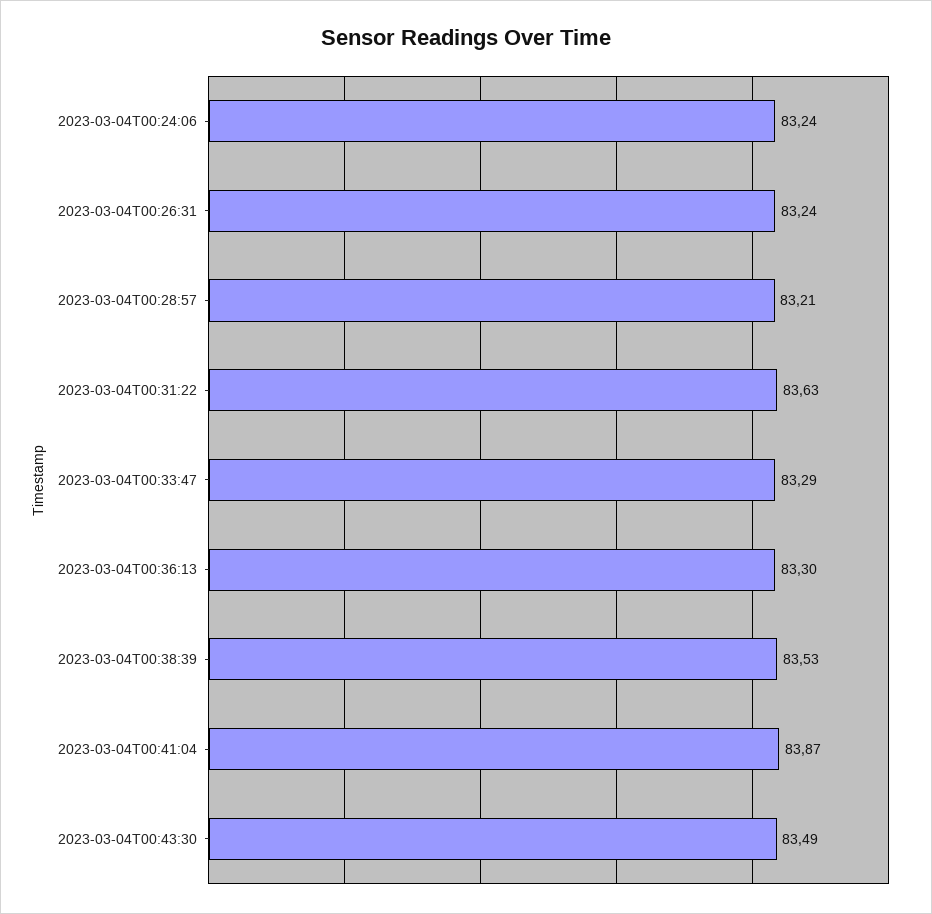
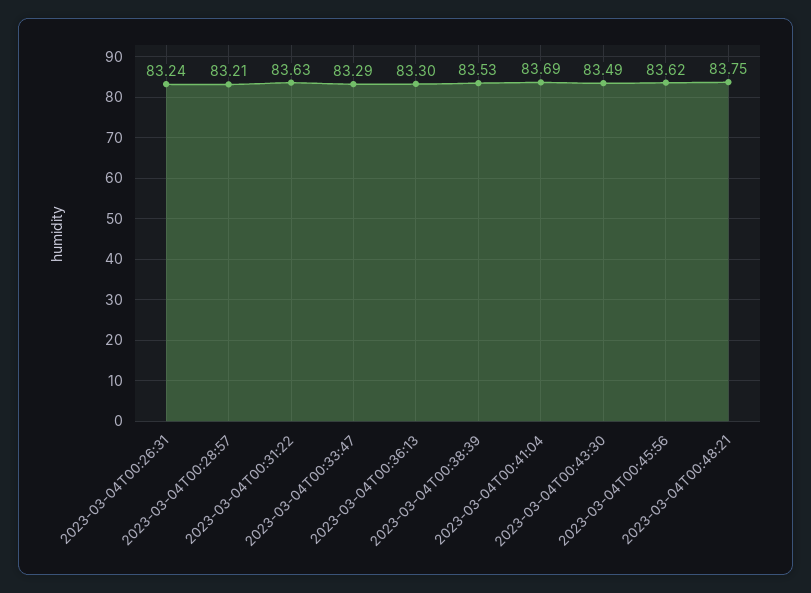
2023-03-04T00:24:06: 83.24 -> none
2023-03-04T00:41:04: 83.87 -> 83.69
2023-03-04T00:45:56: none -> 83.62
2023-03-04T00:48:21: none -> 83.75

